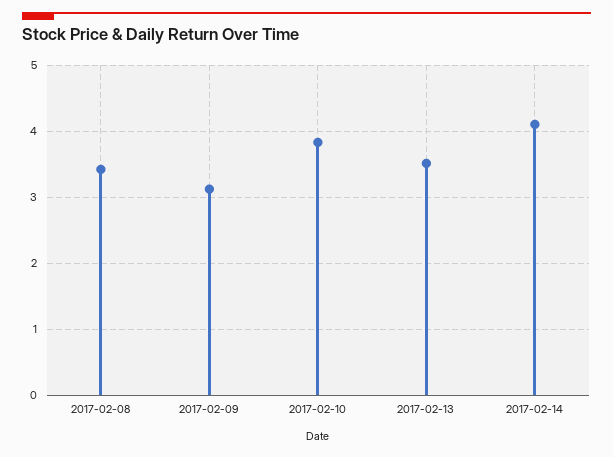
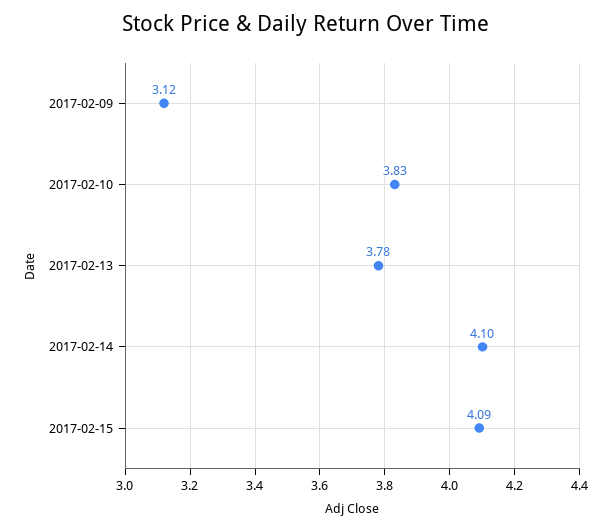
2017-02-08: 3.4 -> none
2017-02-13: 3.5 -> 3.78
2017-02-15: none -> 4.09

